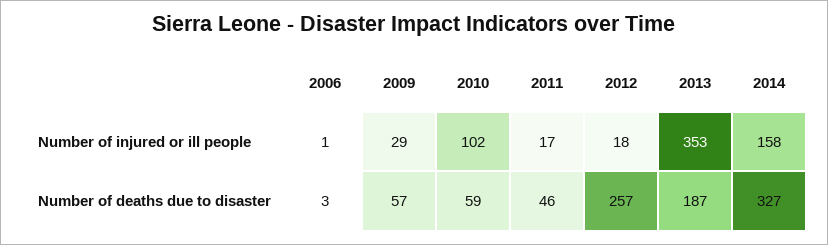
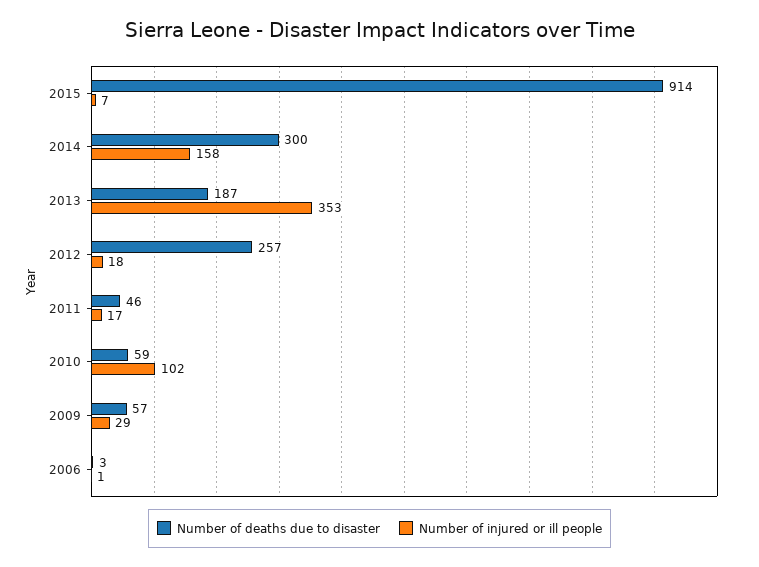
Number of deaths due to disaster, 2014: 327 -> 300
Number of deaths due to disaster, 2015: none -> 914
Number of injured or ill people, 2015: none -> 7

